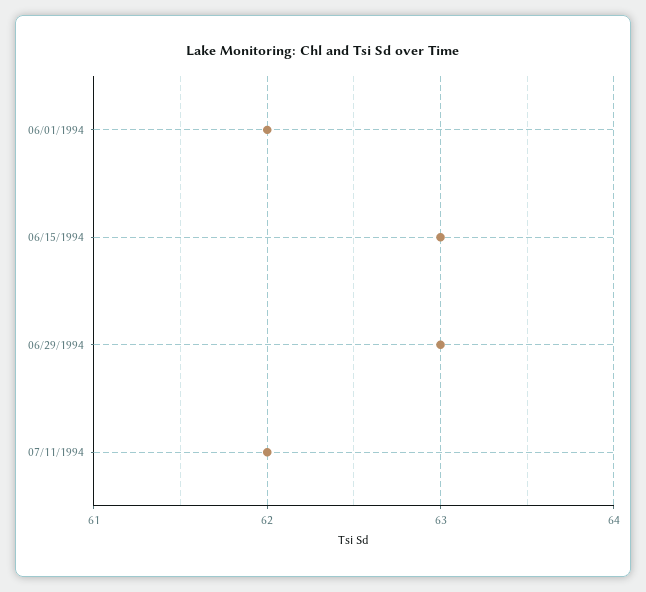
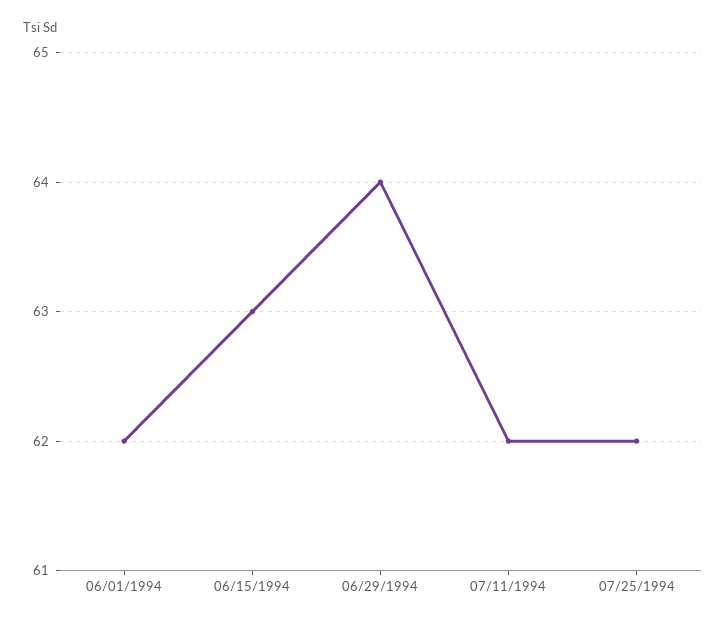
06/29/1994: 63 -> 64
07/25/1994: none -> 62

